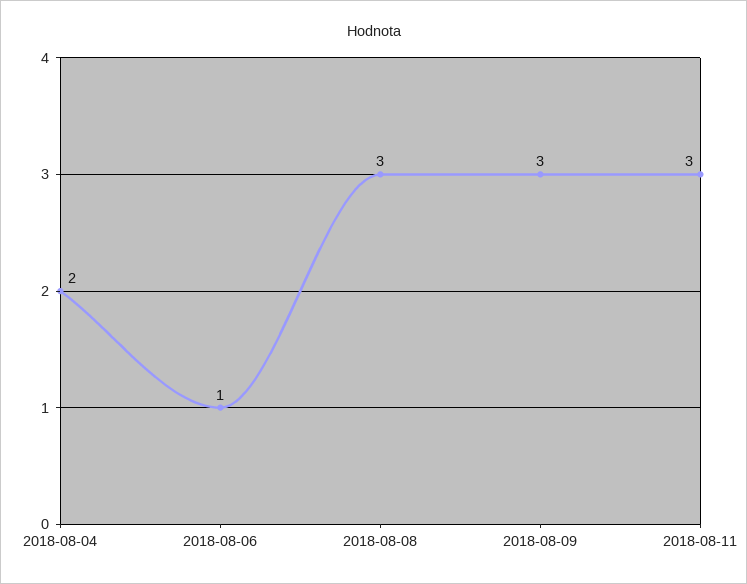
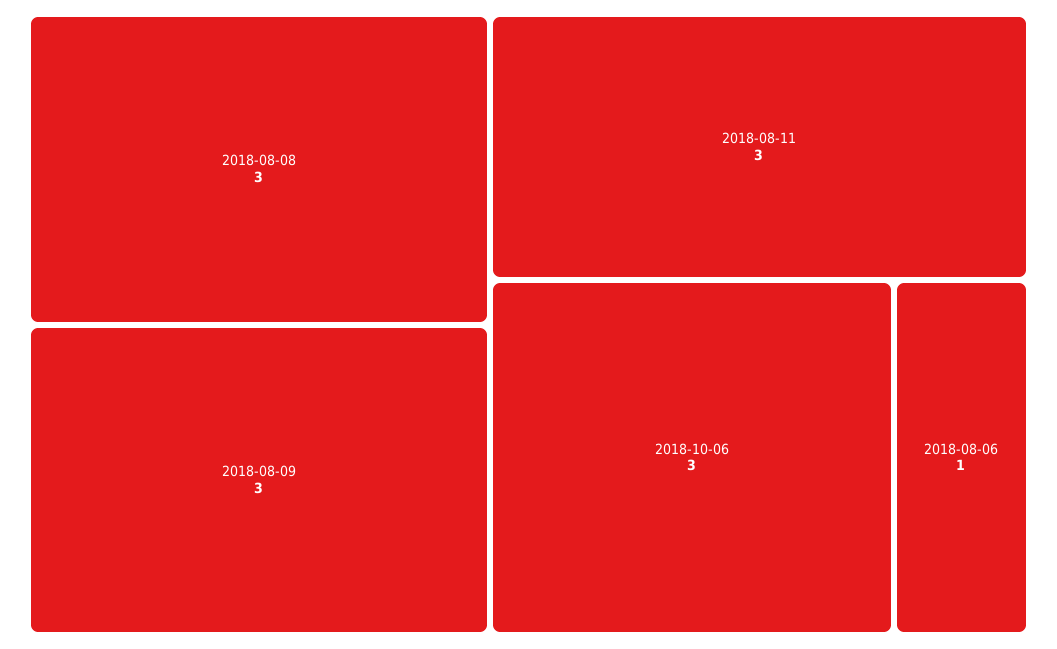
2018-08-04: 2 -> none
2018-10-06: none -> 3

